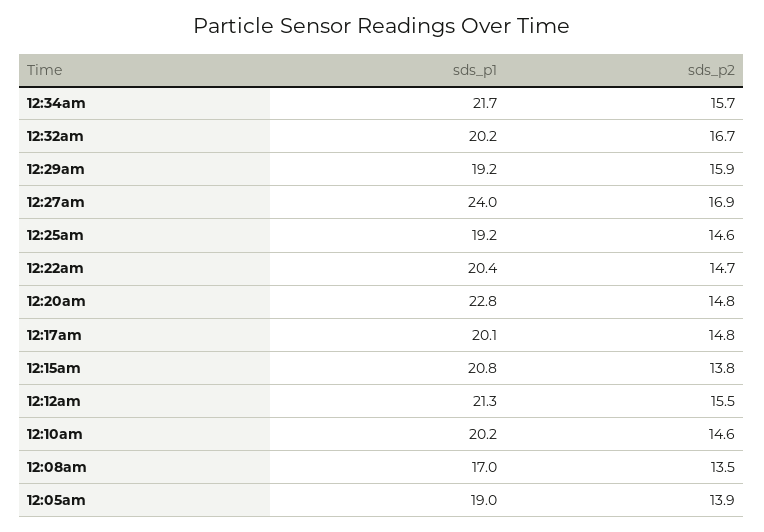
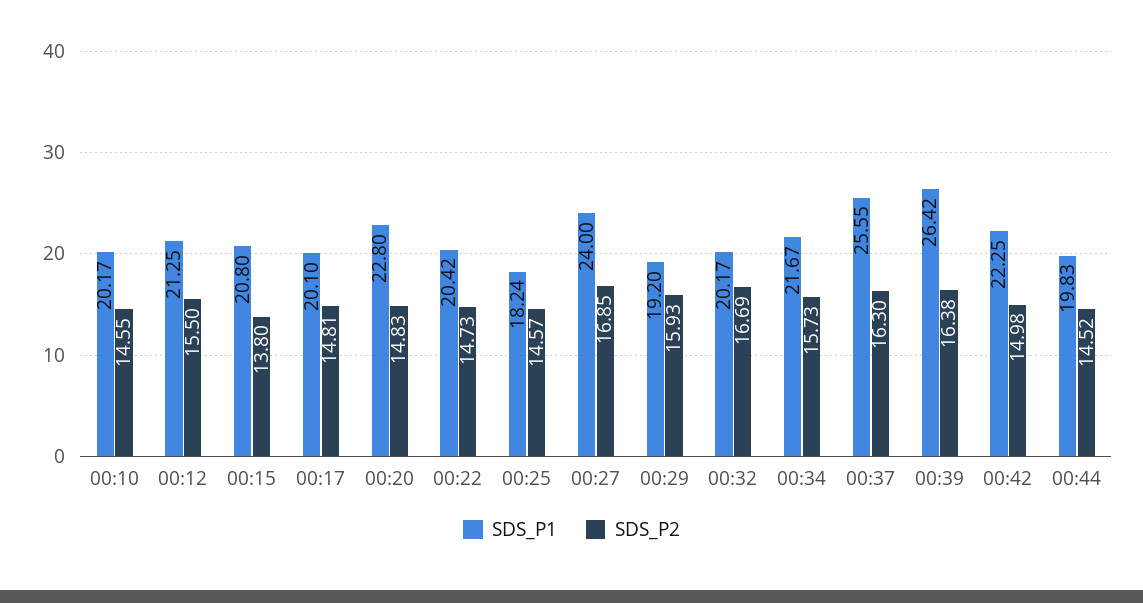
sds_p1, 12:25am: 19.2 -> 18.24
sds_p1, 12:08am: 17 -> none
sds_p2, 12:08am: 13.5 -> none
sds_p1, 12:05am: 19 -> none
sds_p2, 12:05am: 13.9 -> none
sds_p1, 00:37: none -> 25.55
sds_p2, 00:37: none -> 16.3
sds_p1, 00:39: none -> 26.42
sds_p2, 00:39: none -> 16.38
sds_p1, 00:42: none -> 22.25
sds_p2, 00:42: none -> 14.98
sds_p1, 00:44: none -> 19.83
sds_p2, 00:44: none -> 14.52

